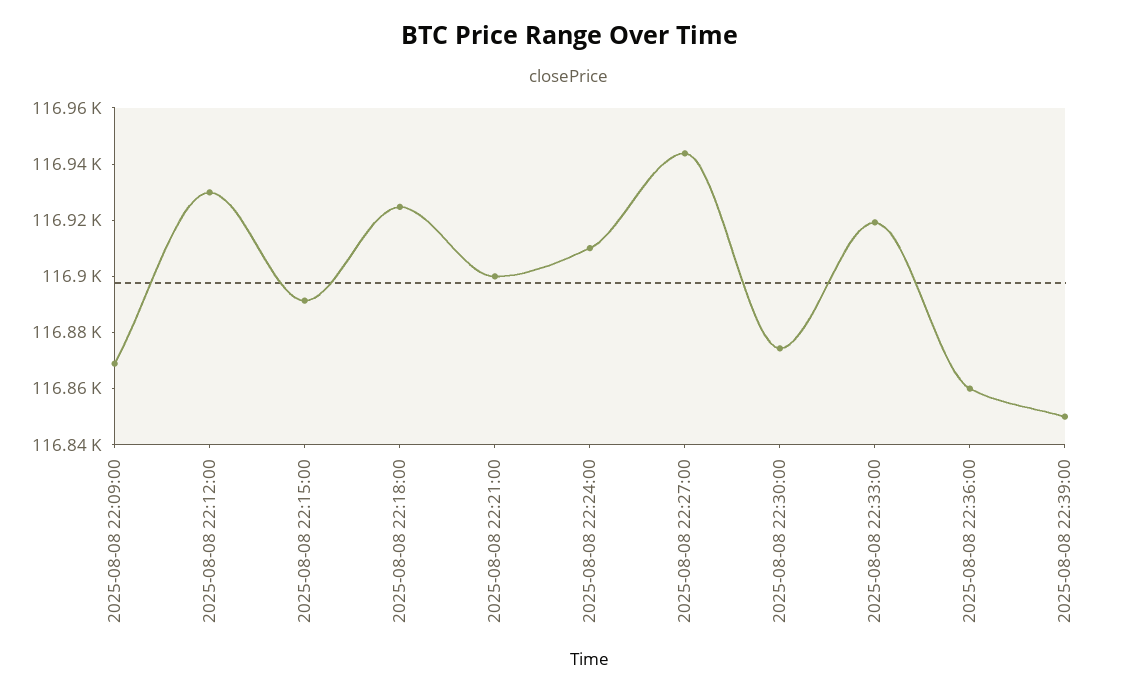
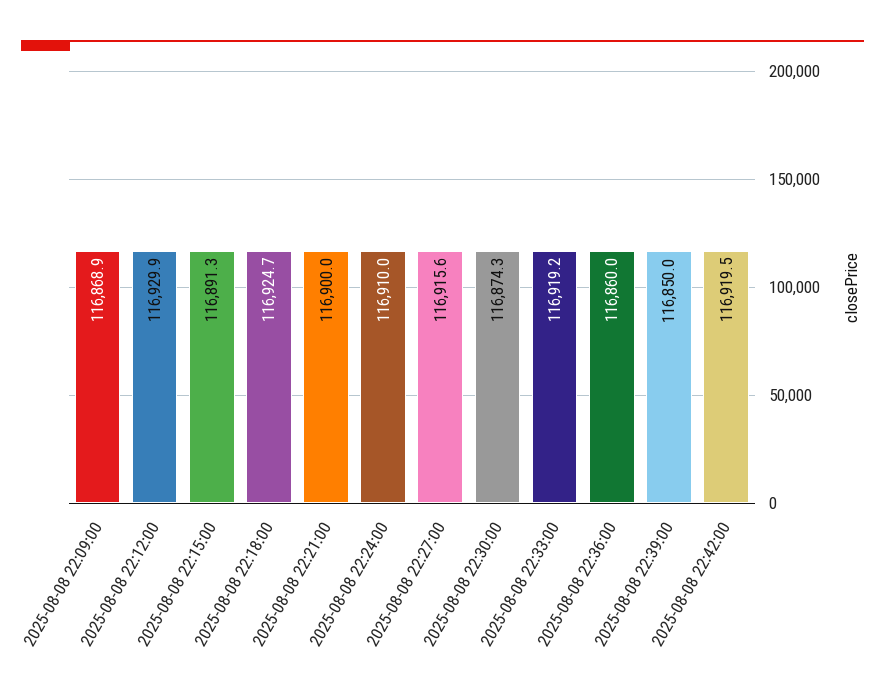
2025-08-08 22:27:00: 116945 -> 116915.6
2025-08-08 22:42:00: none -> 116919.5

